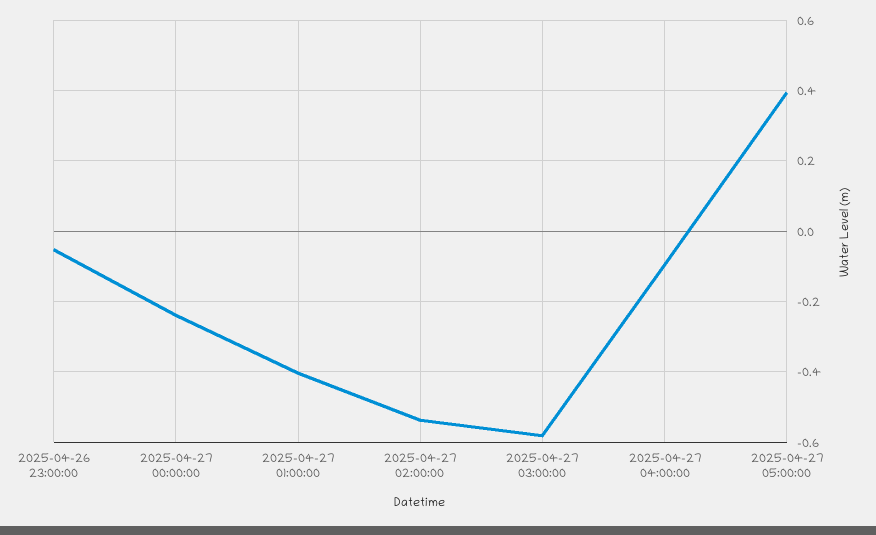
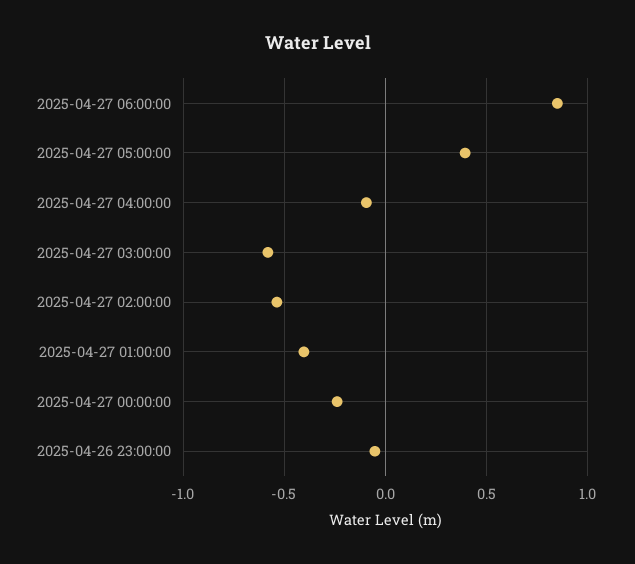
2025-04-27 06:00:00: none -> 0.85

